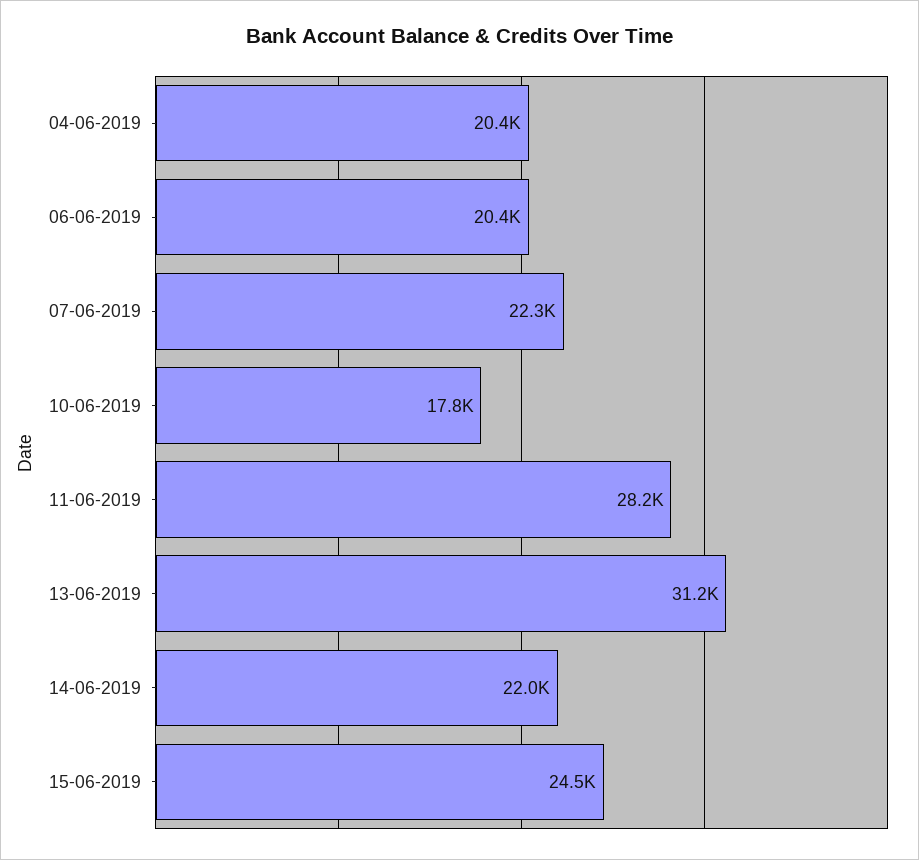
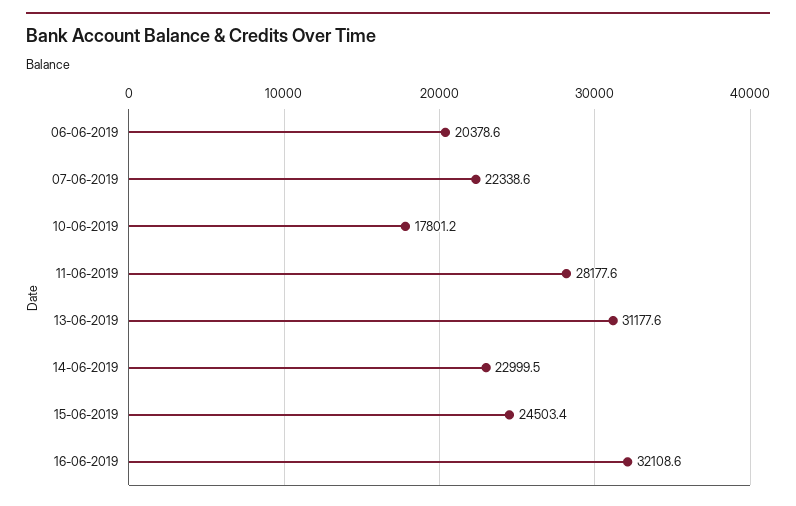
04-06-2019: 20400 -> none
14-06-2019: 22000 -> 22999.5
16-06-2019: none -> 32108.6

